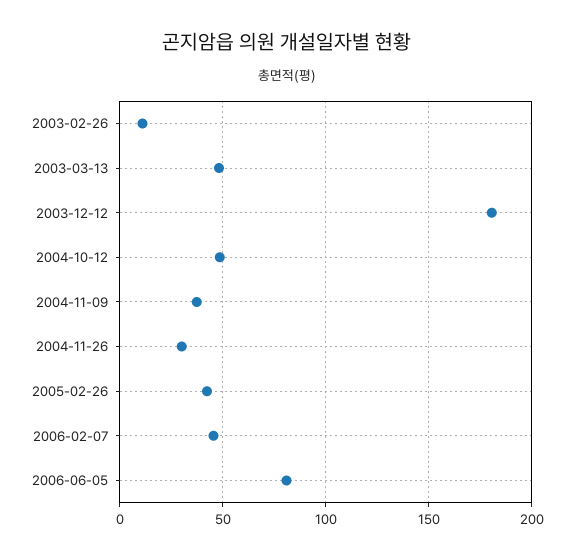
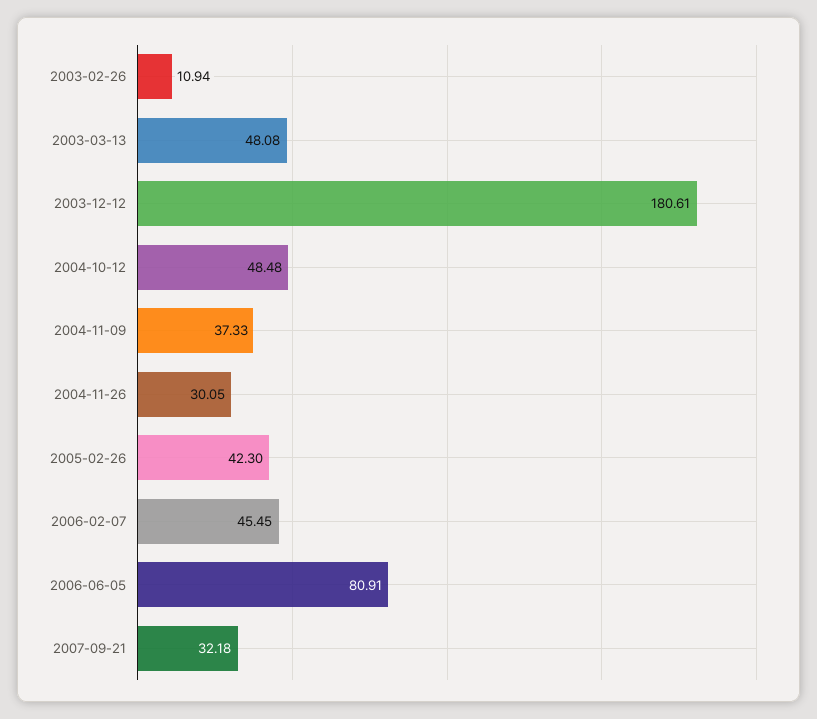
2007-09-21: none -> 32.18

